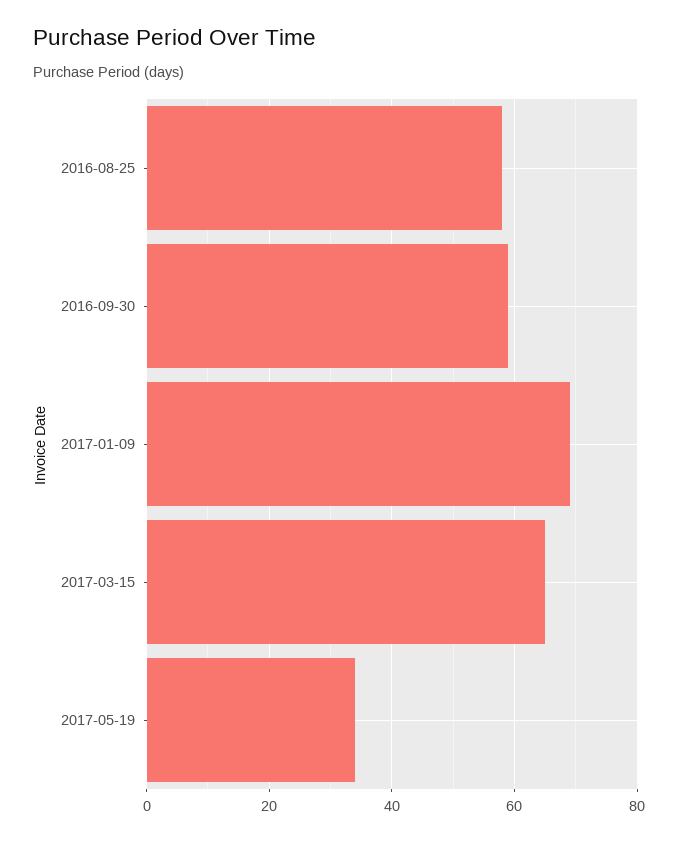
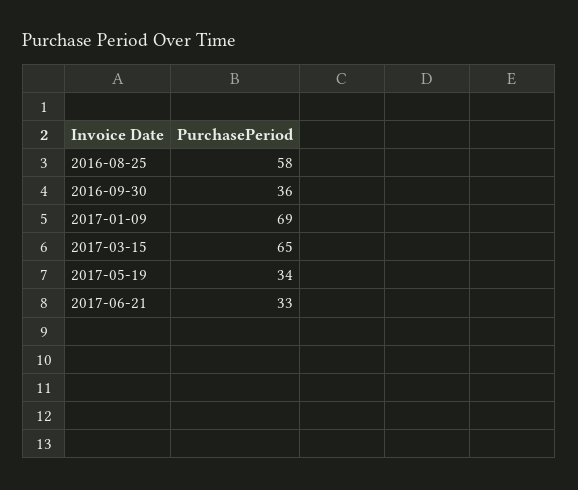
2016-09-30: 60 -> 36
2017-06-21: none -> 33

